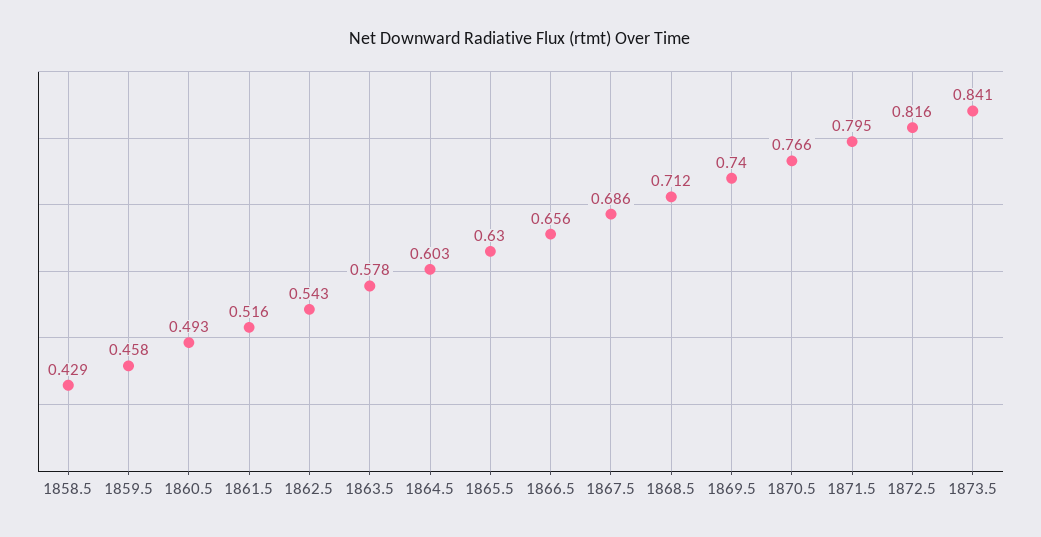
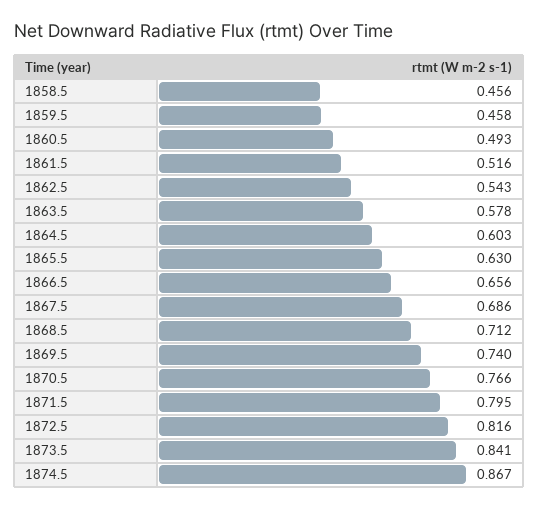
1858.5: 0.429 -> 0.456
1874.5: none -> 0.867

